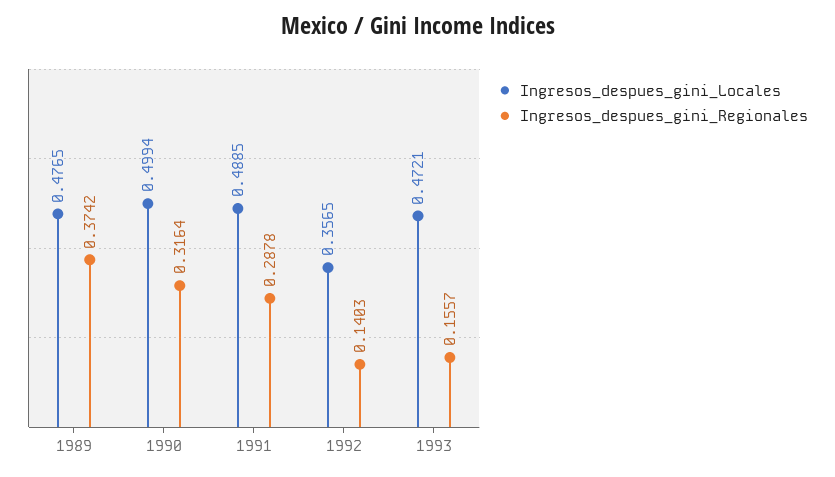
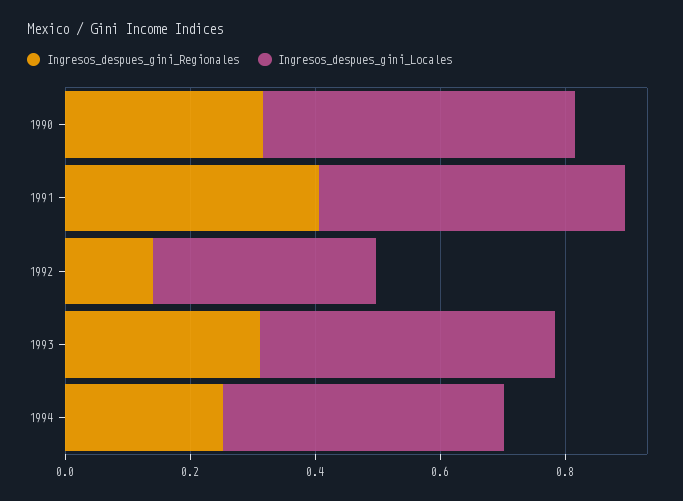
Ingresos_despues_gini_Locales, 1989: 0.4765 -> none
Ingresos_despues_gini_Regionales, 1989: 0.3742 -> none
Ingresos_despues_gini_Regionales, 1991: 0.2878 -> 0.4
Ingresos_despues_gini_Regionales, 1993: 0.1557 -> 0.3
Ingresos_despues_gini_Regionales, 1994: none -> 0.25
Ingresos_despues_gini_Locales, 1994: none -> 0.45

